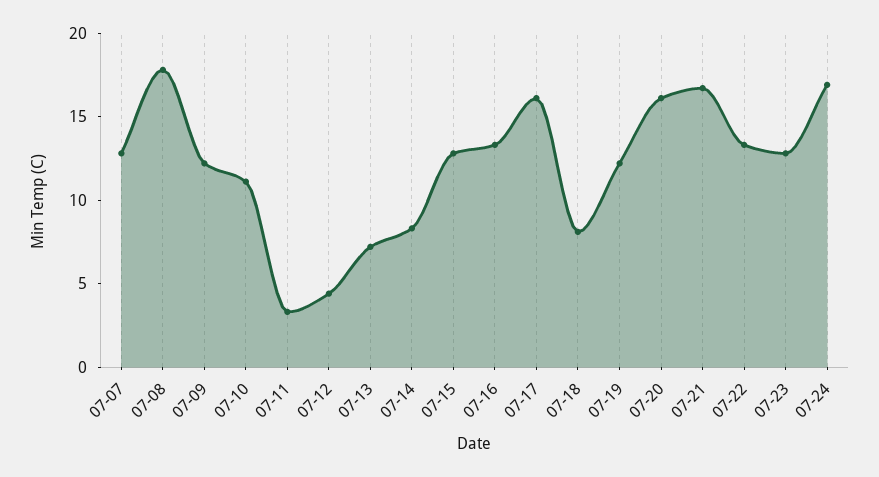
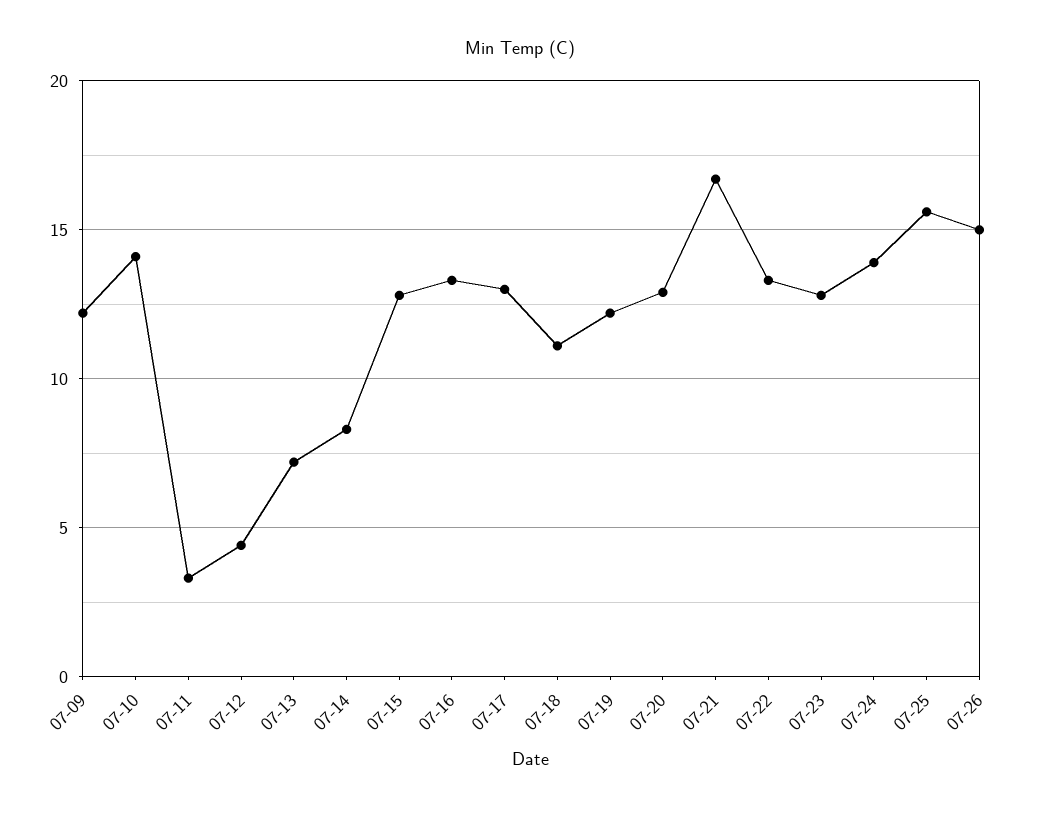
07-07: 13 -> none
07-08: 18 -> none
07-10: 11 -> 14
07-17: 16 -> 13
07-18: 8 -> 11
07-20: 16 -> 13
07-24: 17 -> 14
07-25: none -> 15.5
07-26: none -> 15

